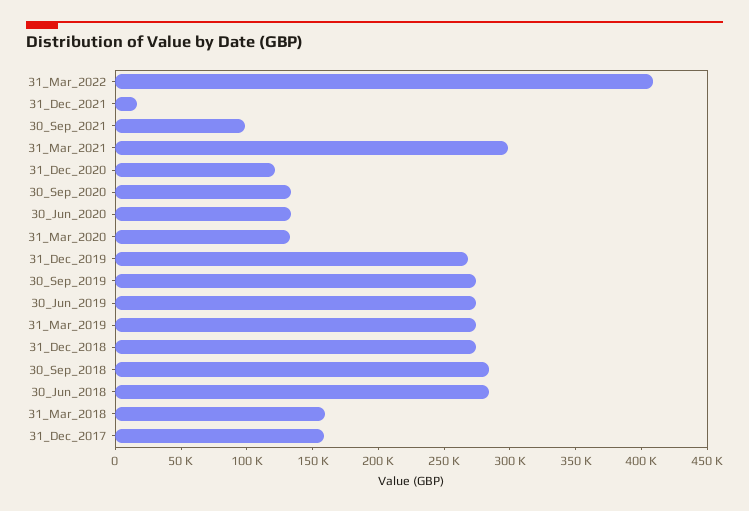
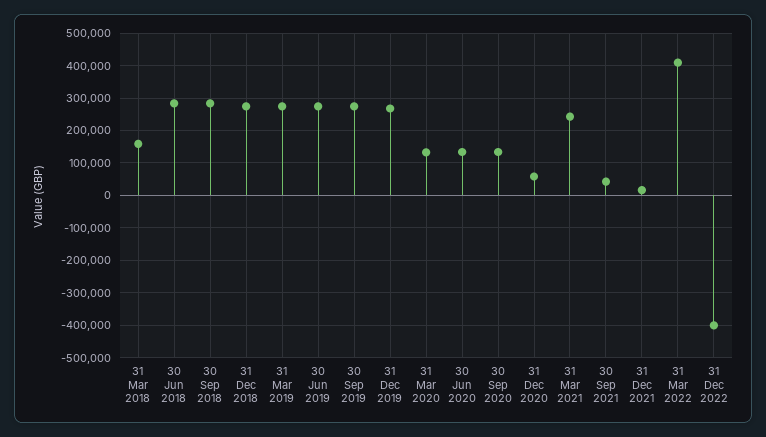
30_Sep_2021: 100000 -> 40000
31_Mar_2021: 300000 -> 240000
31_Dec_2020: 120000 -> 60000
31_Dec_2017: 160000 -> none
31 Dec 2022: none -> -400000

